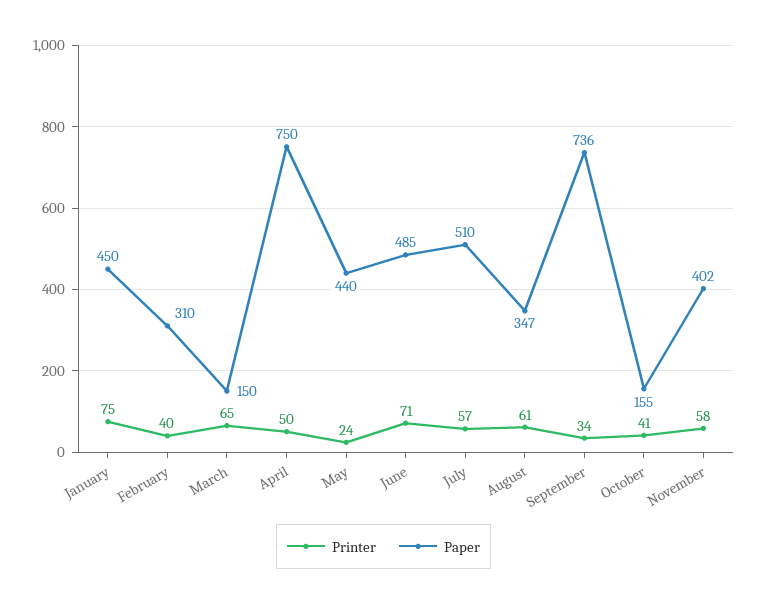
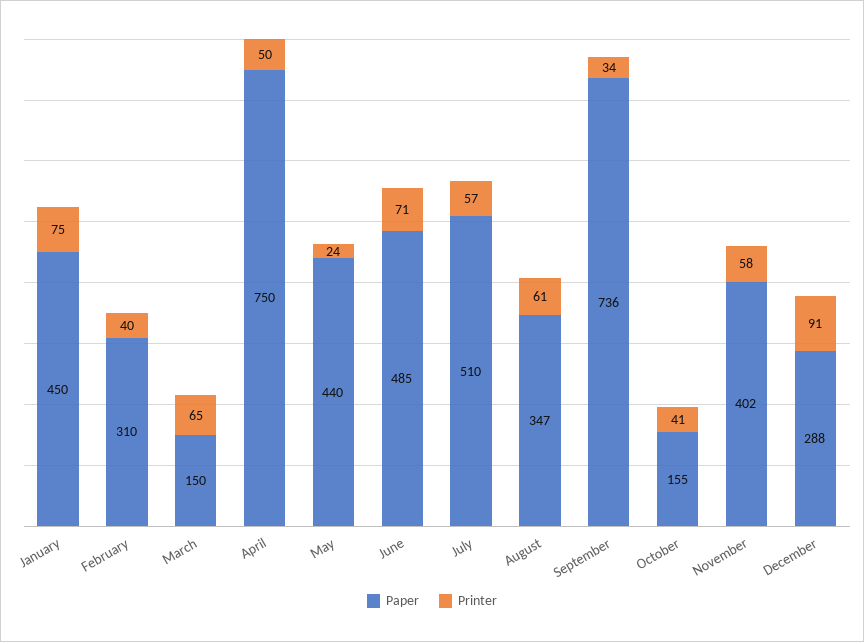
Paper, December: none -> 288
Printer, December: none -> 91

